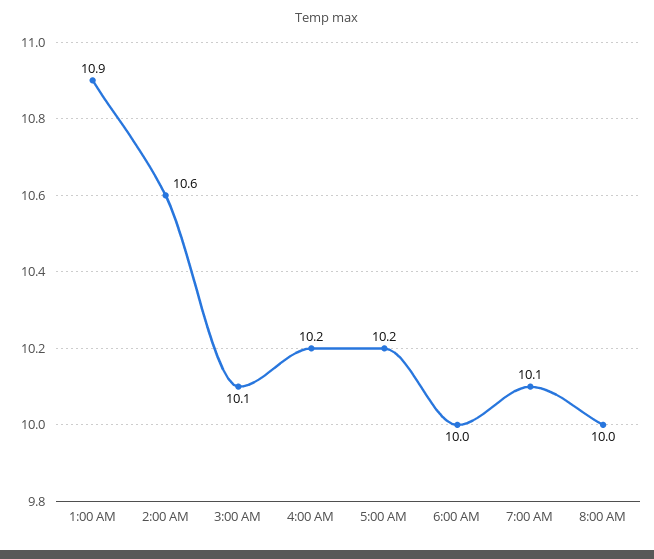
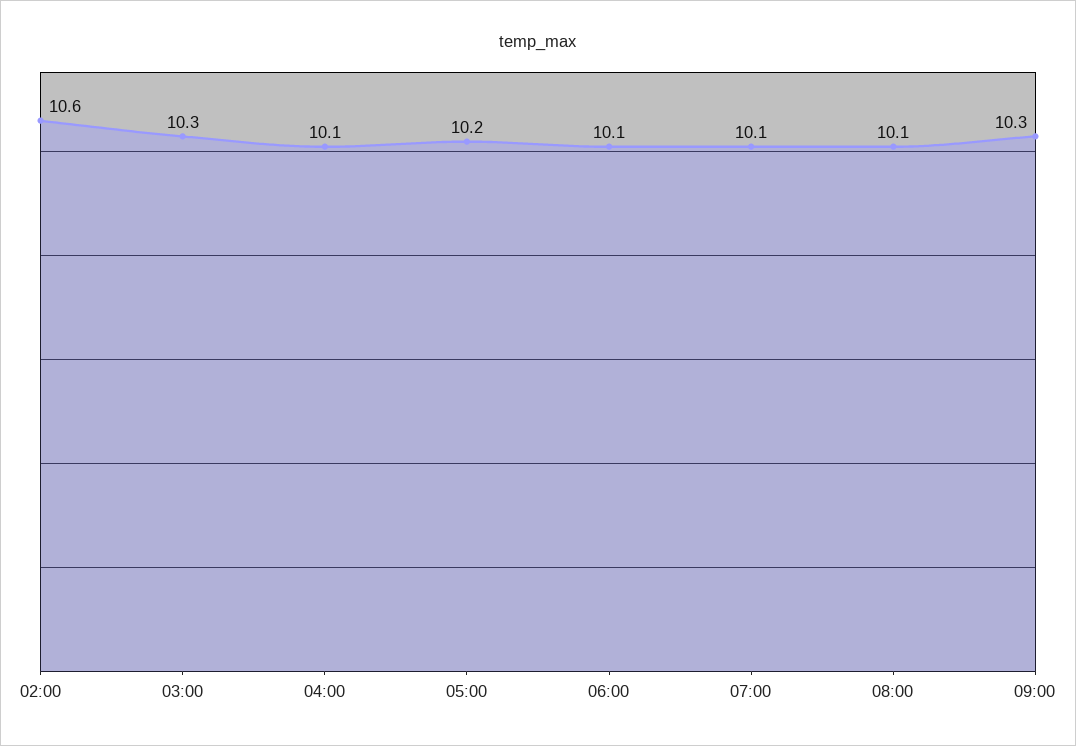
1:00 AM: 10.9 -> none
3:00 AM: 10.1 -> 10.3
4:00 AM: 10.2 -> 10.1
6:00 AM: 10 -> 10.1
8:00 AM: 10 -> 10.1
09:00: none -> 10.3

